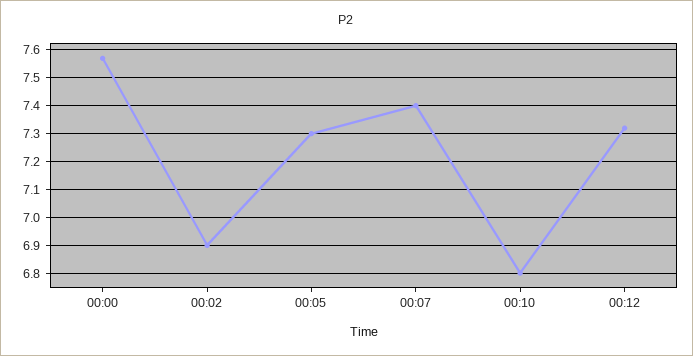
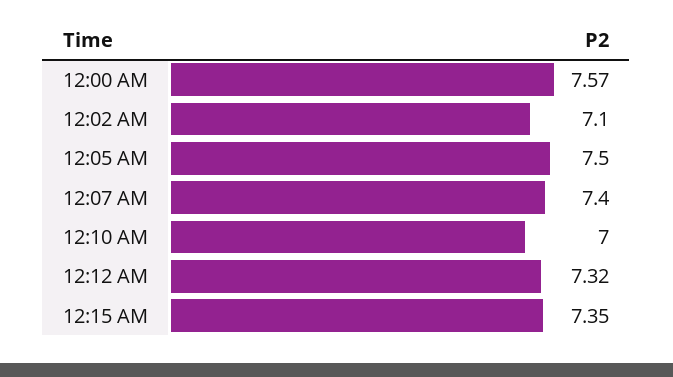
00:02: 6.9 -> 7.1
00:05: 7.3 -> 7.5
00:10: 6.8 -> 7
12:15 AM: none -> 7.35

